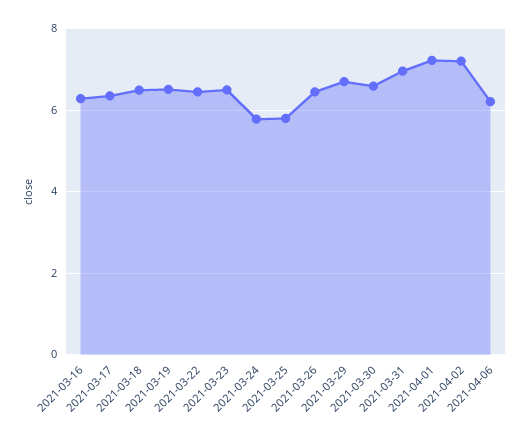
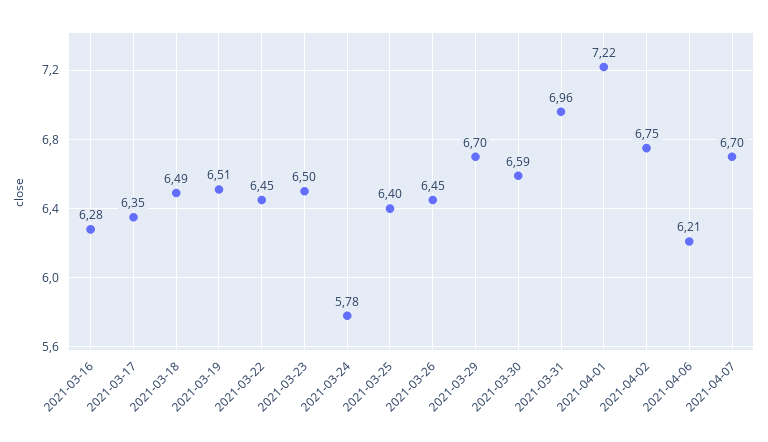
2021-03-25: 5.8 -> 6.4
2021-04-02: 7.2 -> 6.75
2021-04-07: none -> 6.7

